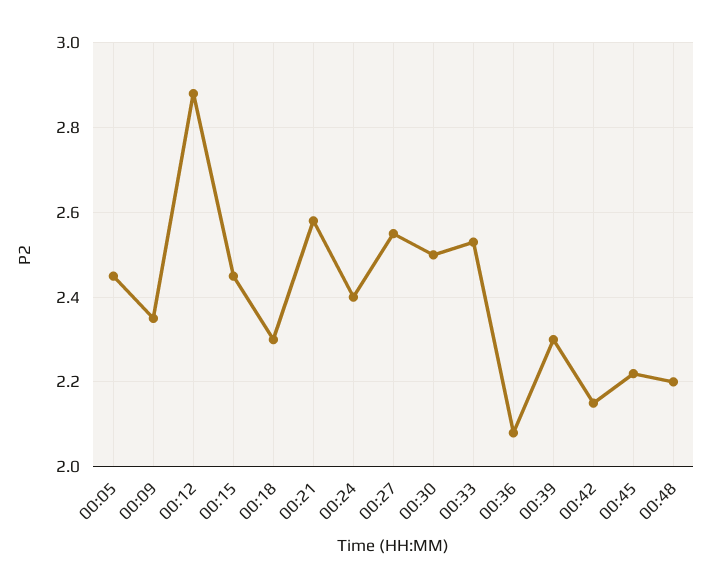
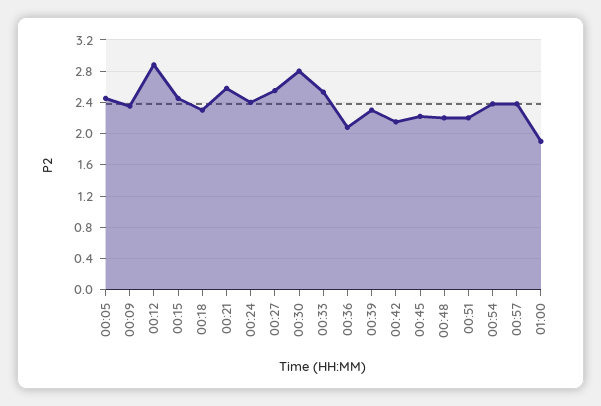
00:30: 2.5 -> 2.8
00:51: none -> 2.2
00:54: none -> 2.4
00:57: none -> 2.4
01:00: none -> 1.9

